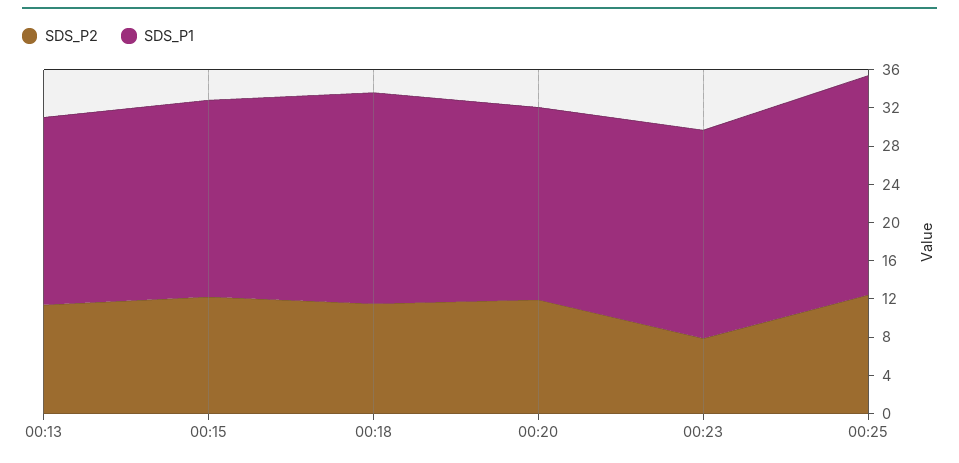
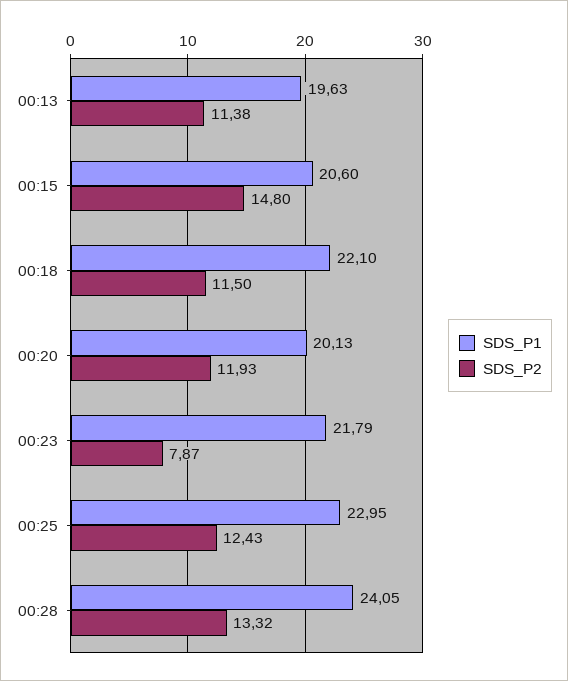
SDS_P2, 00:15: 12 -> 14.8
SDS_P1, 00:28: none -> 24.05
SDS_P2, 00:28: none -> 13.32

